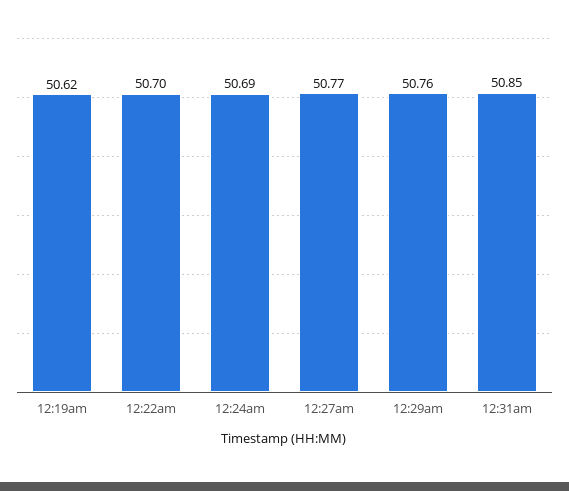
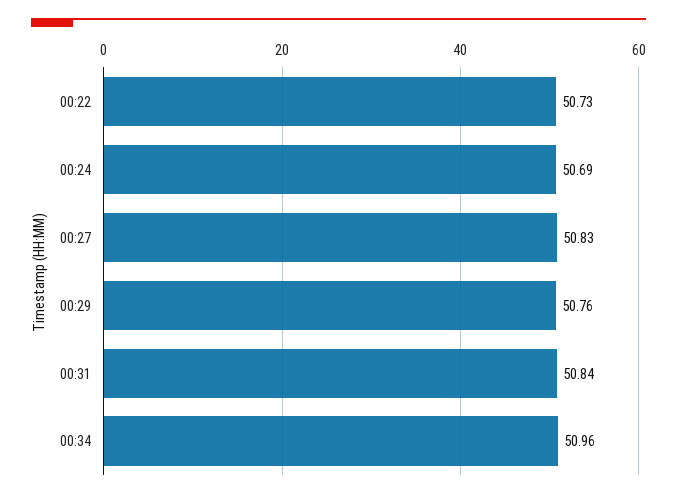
12:19am: 50.62 -> none
12:22am: 50.7 -> 50.73
12:27am: 50.77 -> 50.83
12:31am: 50.85 -> 50.84
00:34: none -> 50.96

